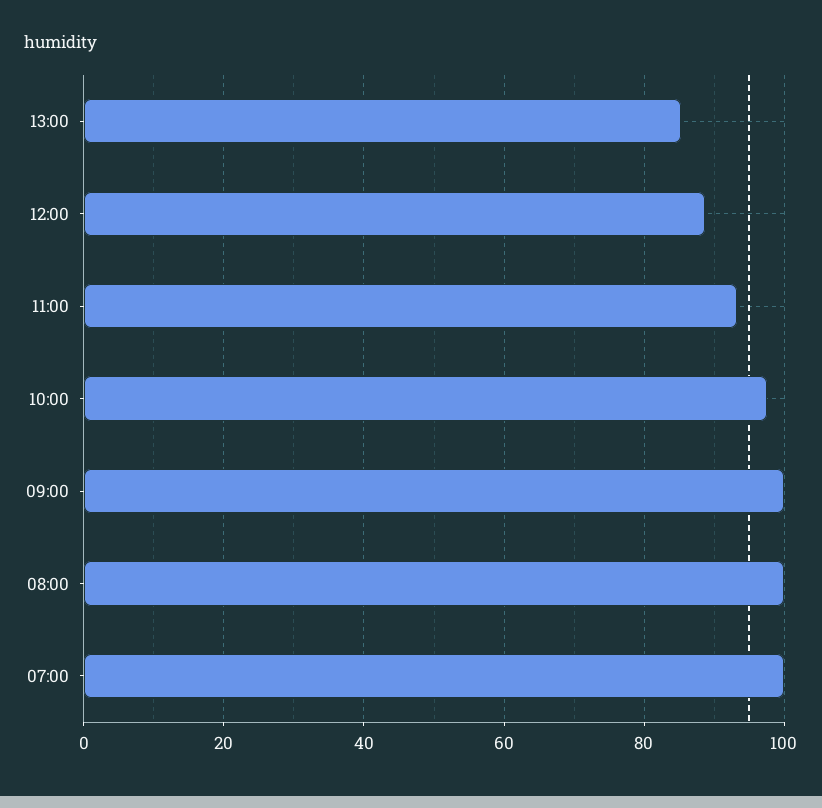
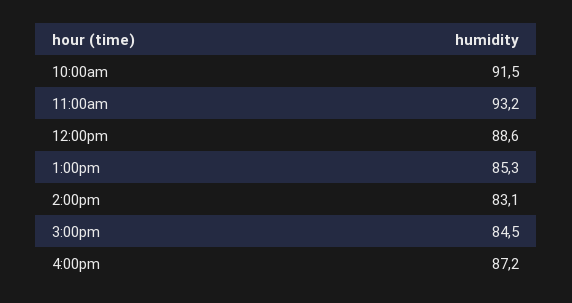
10:00: 98 -> 91.5
09:00: 100 -> none
08:00: 100 -> none
07:00: 100 -> none
2:00pm: none -> 83.1
3:00pm: none -> 84.5
4:00pm: none -> 87.2

